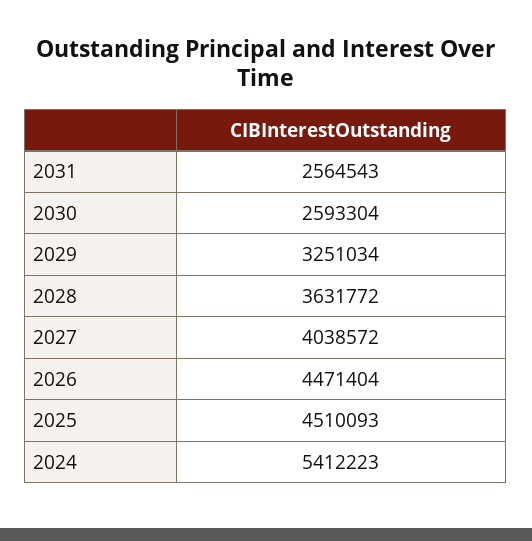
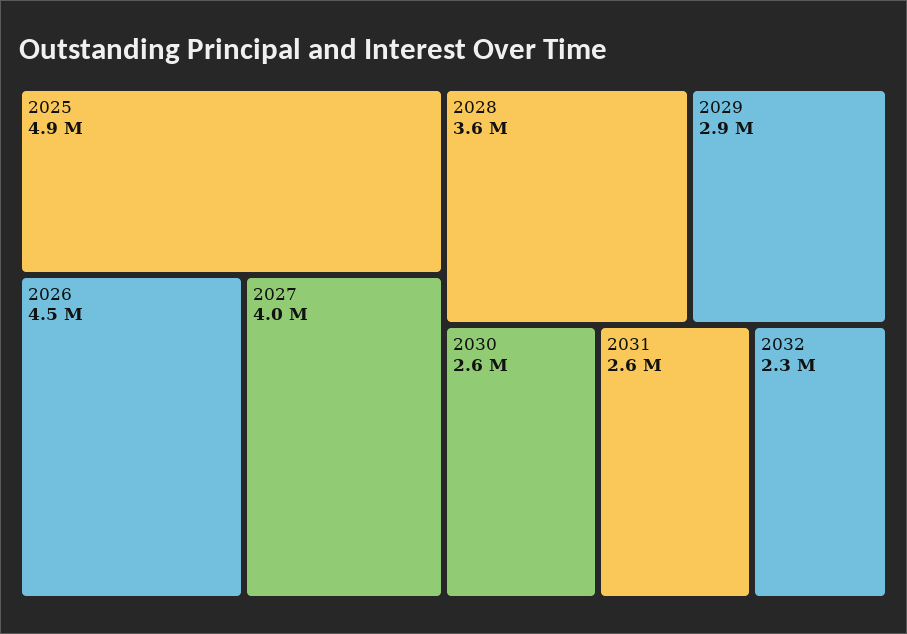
2029: 3251034 -> 2900000
2025: 4510093 -> 4900000
2024: 5412223 -> none
2032: none -> 2300000

